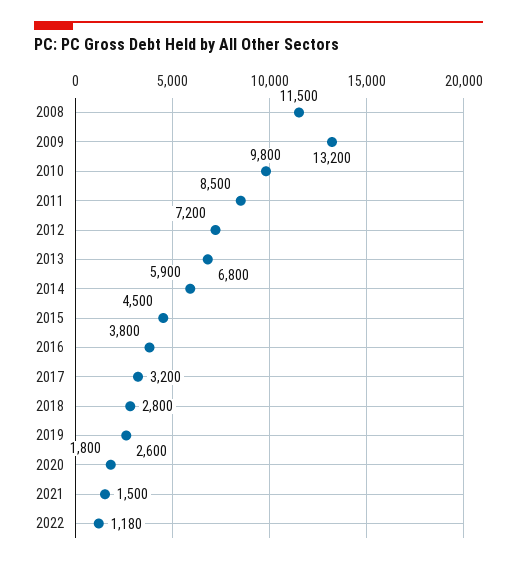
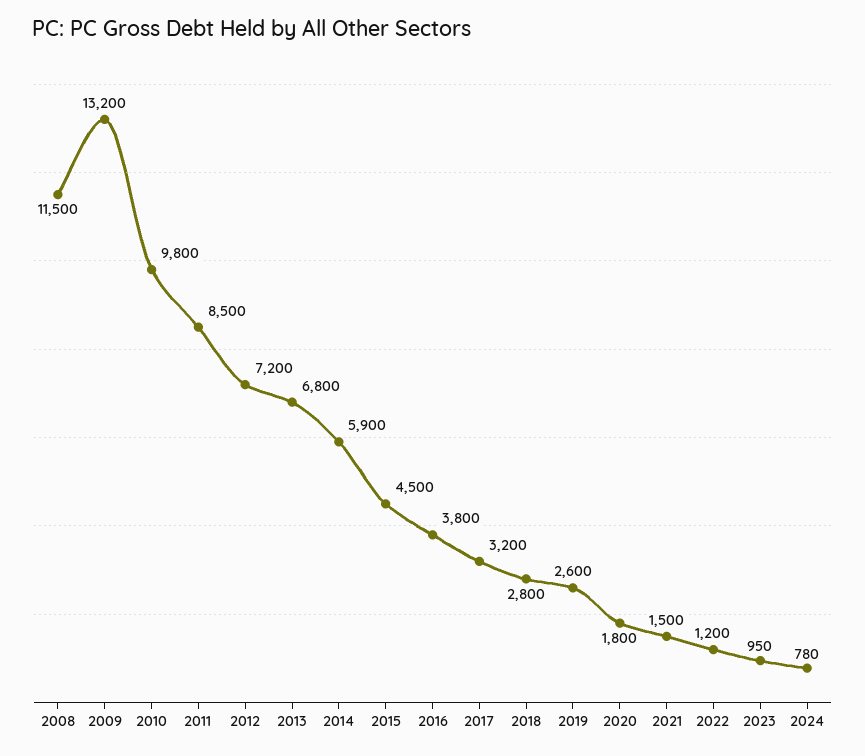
2022: 1180 -> 1200
2023: none -> 950
2024: none -> 780

